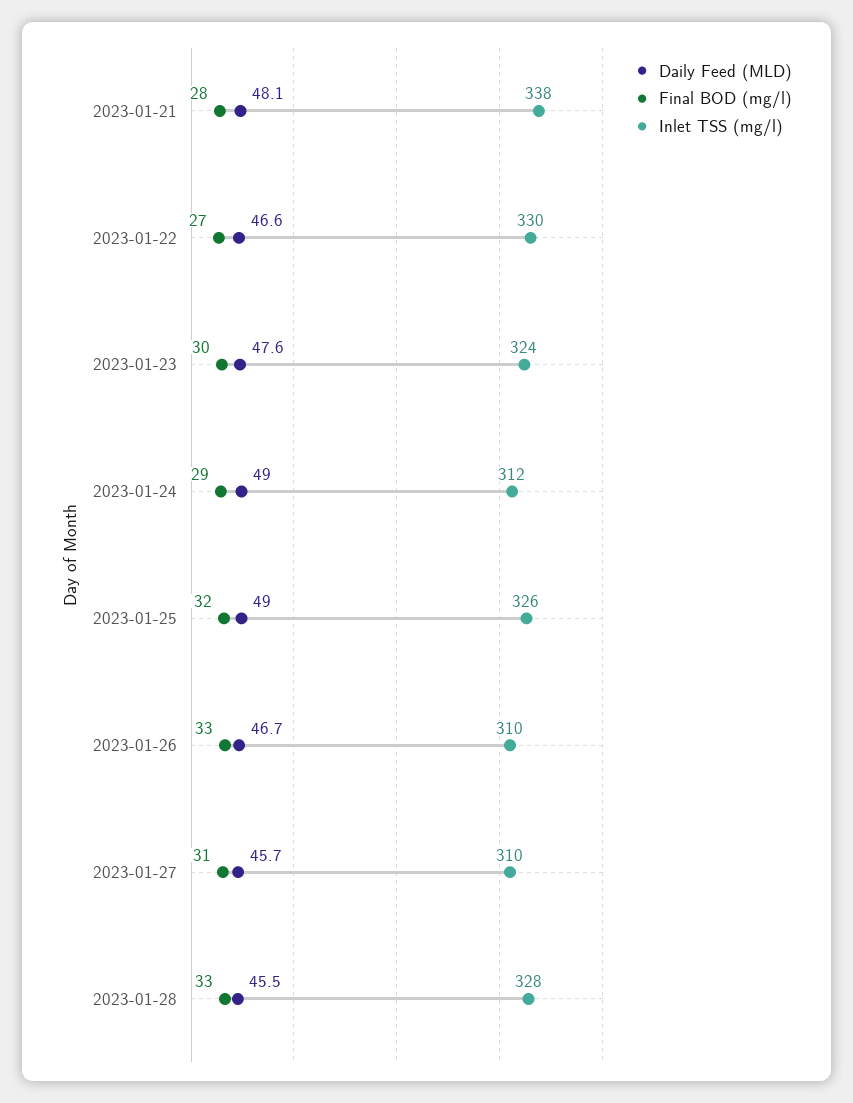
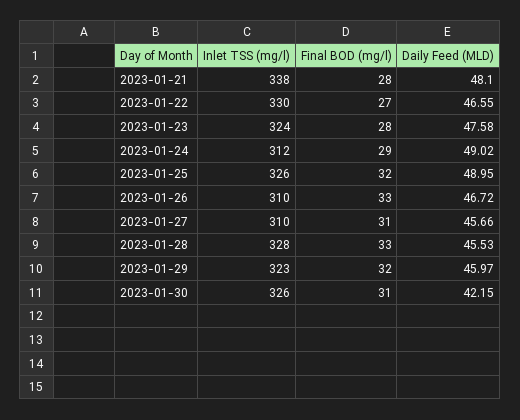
Final BOD (mg/l), 2023-01-23: 30 -> 28
Inlet TSS (mg/l), 2023-01-29: none -> 323
Final BOD (mg/l), 2023-01-29: none -> 32
Daily Feed (MLD), 2023-01-29: none -> 45.97
Inlet TSS (mg/l), 2023-01-30: none -> 326
Final BOD (mg/l), 2023-01-30: none -> 31
Daily Feed (MLD), 2023-01-30: none -> 42.15

